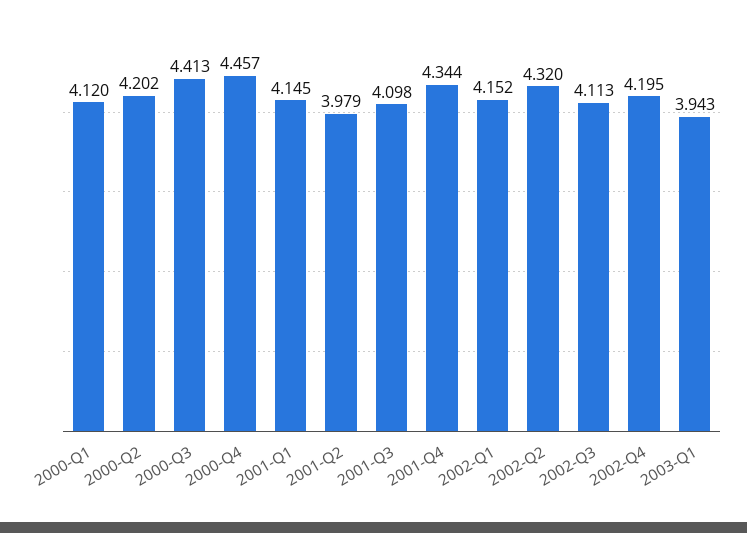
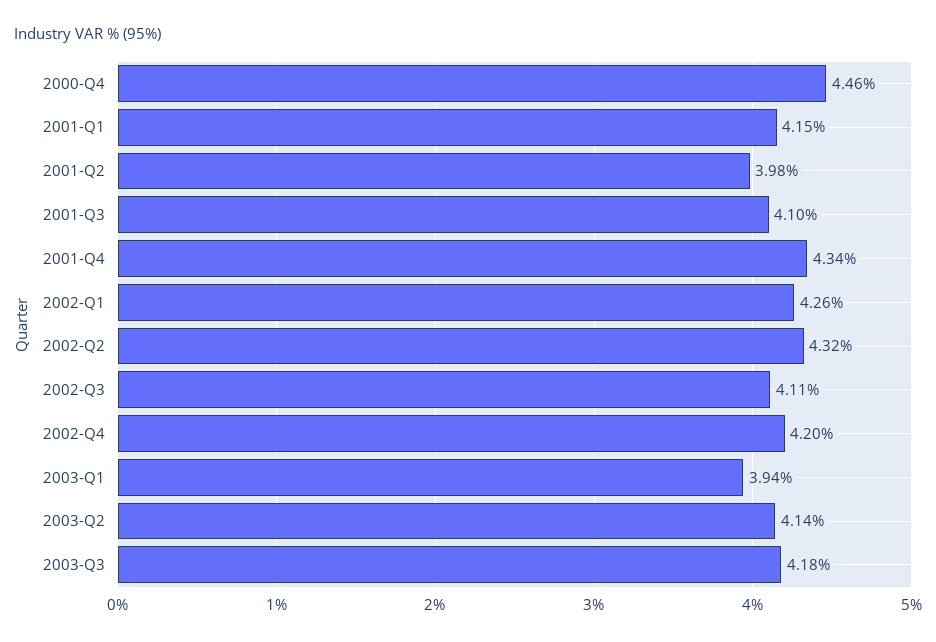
2000-Q1: 4.12 -> none
2000-Q2: 4.202 -> none
2000-Q3: 4.413 -> none
2002-Q1: 4.152 -> 4.26
2003-Q2: none -> 4.14
2003-Q3: none -> 4.18

